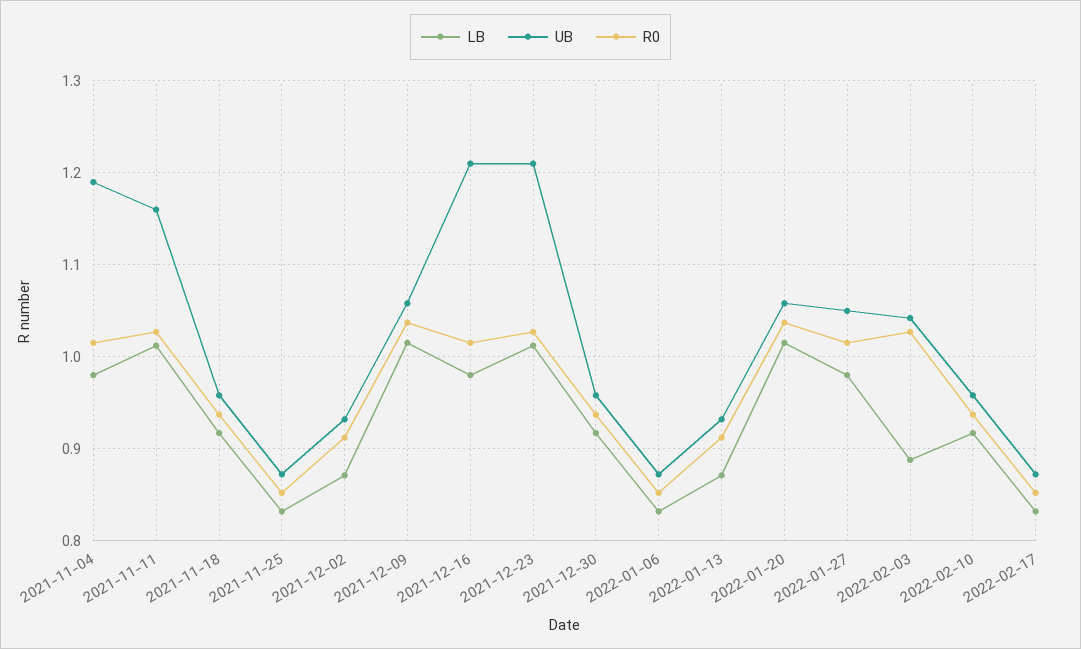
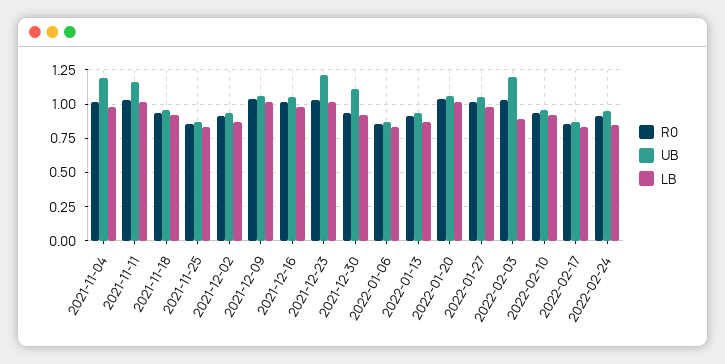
UB, 2021-12-16: 1.21 -> 1.05
UB, 2021-12-30: 0.96 -> 1.1
UB, 2022-02-03: 1.04 -> 1.2
R0, 2022-02-24: none -> 0.9
UB, 2022-02-24: none -> 0.95
LB, 2022-02-24: none -> 0.85

